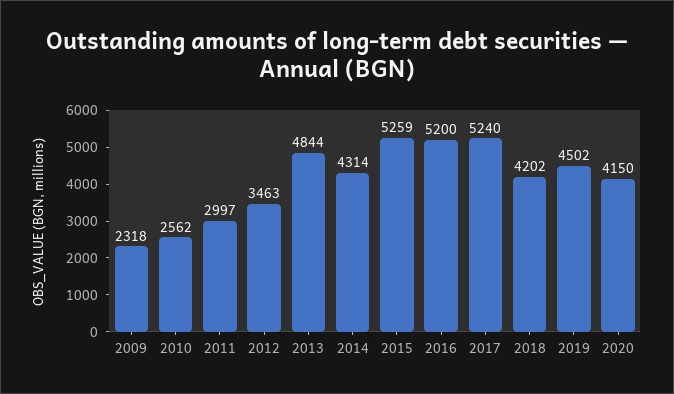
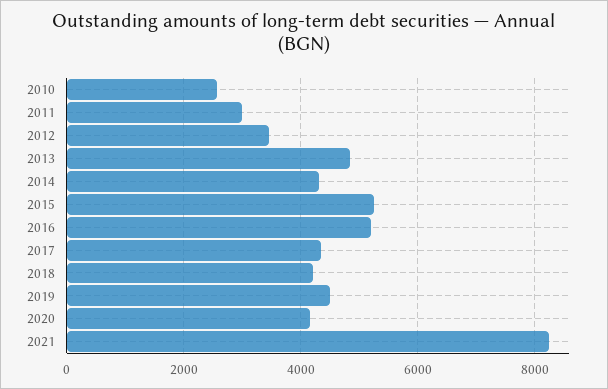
2009: 2318 -> none
2017: 5240 -> 4400
2021: none -> 8200

